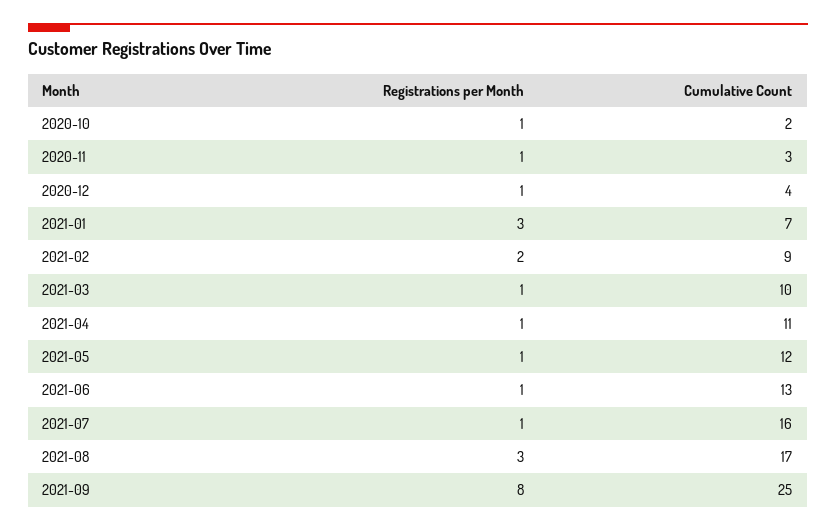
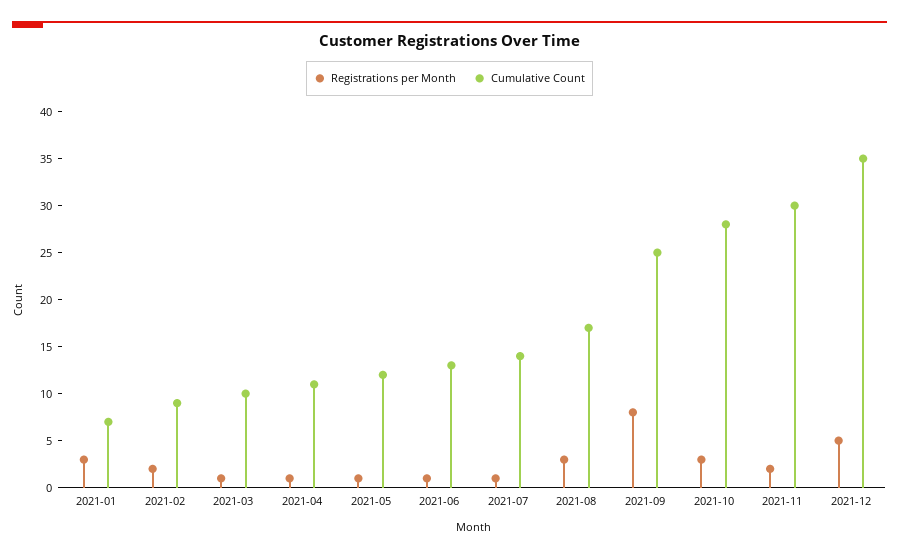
Registrations per Month, 2020-10: 1 -> none
Cumulative Count, 2020-10: 2 -> none
Registrations per Month, 2020-11: 1 -> none
Cumulative Count, 2020-11: 3 -> none
Registrations per Month, 2020-12: 1 -> none
Cumulative Count, 2020-12: 4 -> none
Cumulative Count, 2021-07: 16 -> 14
Registrations per Month, 2021-10: none -> 3
Cumulative Count, 2021-10: none -> 28
Registrations per Month, 2021-11: none -> 2
Cumulative Count, 2021-11: none -> 30
Registrations per Month, 2021-12: none -> 5
Cumulative Count, 2021-12: none -> 35

